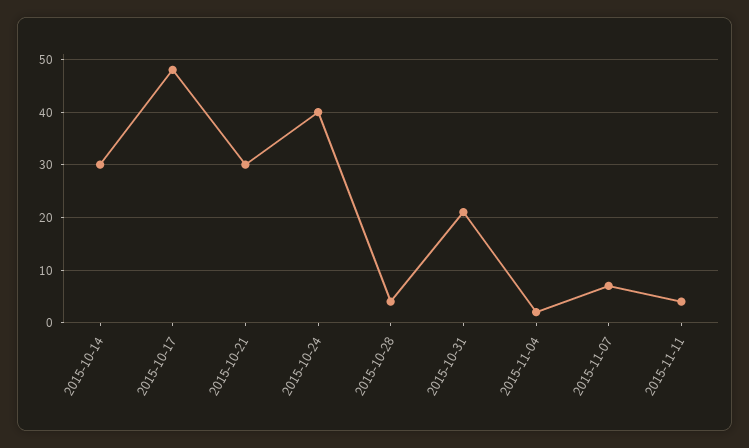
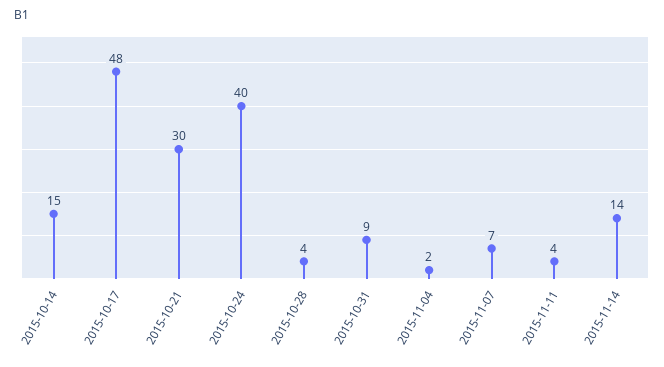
2015-10-14: 30 -> 15
2015-10-31: 20 -> 9
2015-11-14: none -> 14

